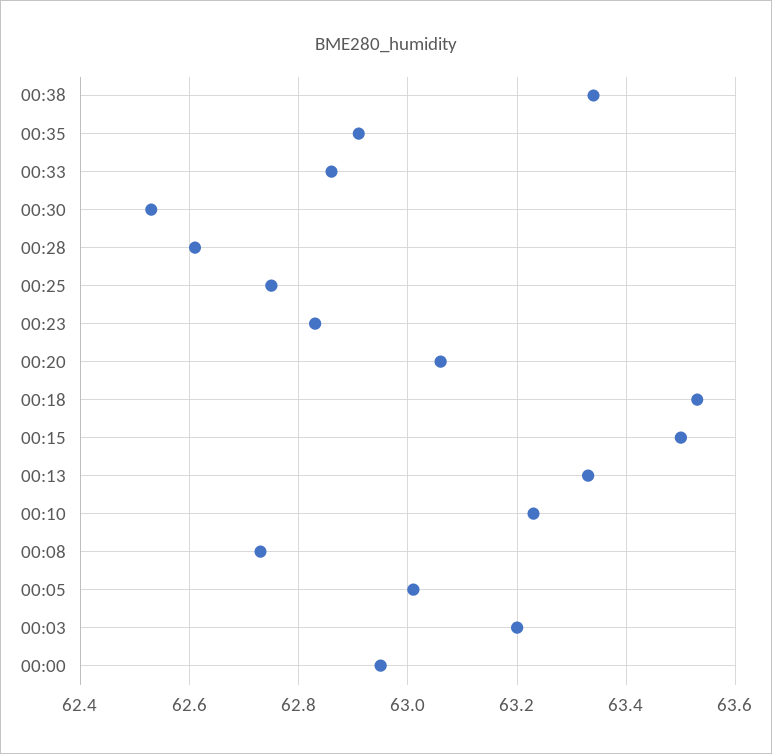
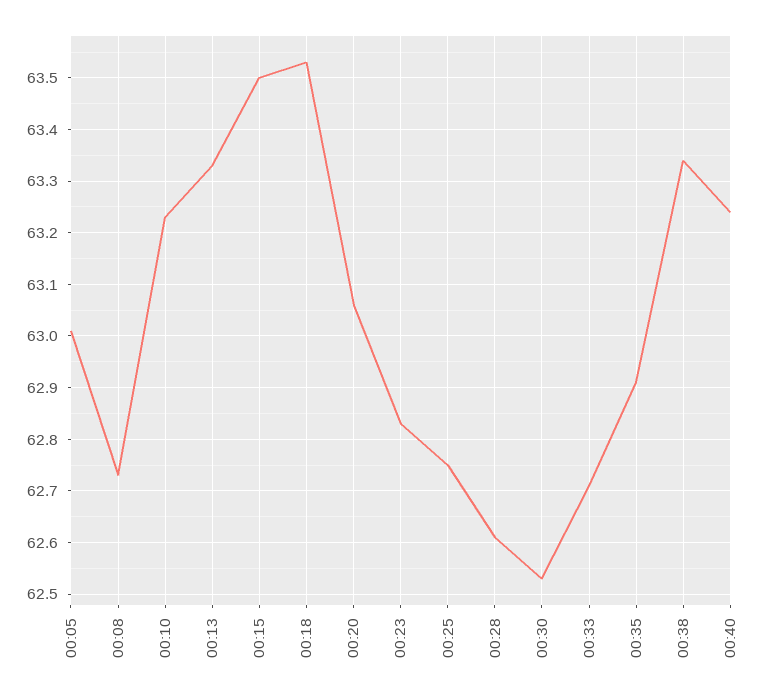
00:33: 62.85 -> 62.7
00:03: 63.2 -> none
00:00: 62.95 -> none
00:40: none -> 63.25

